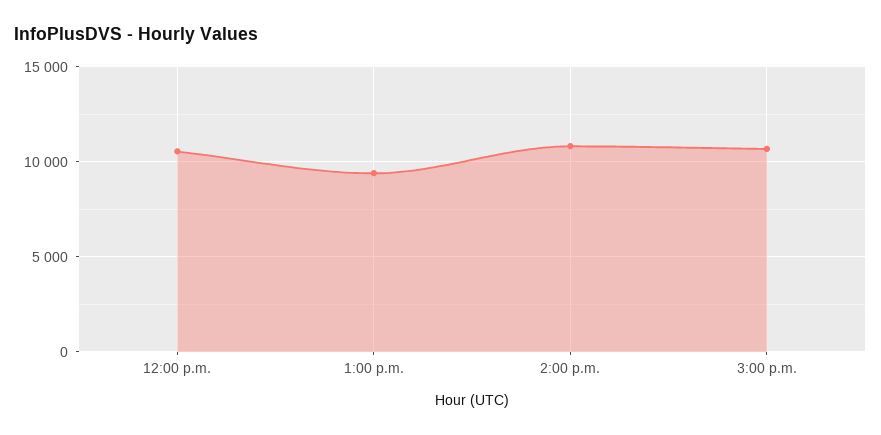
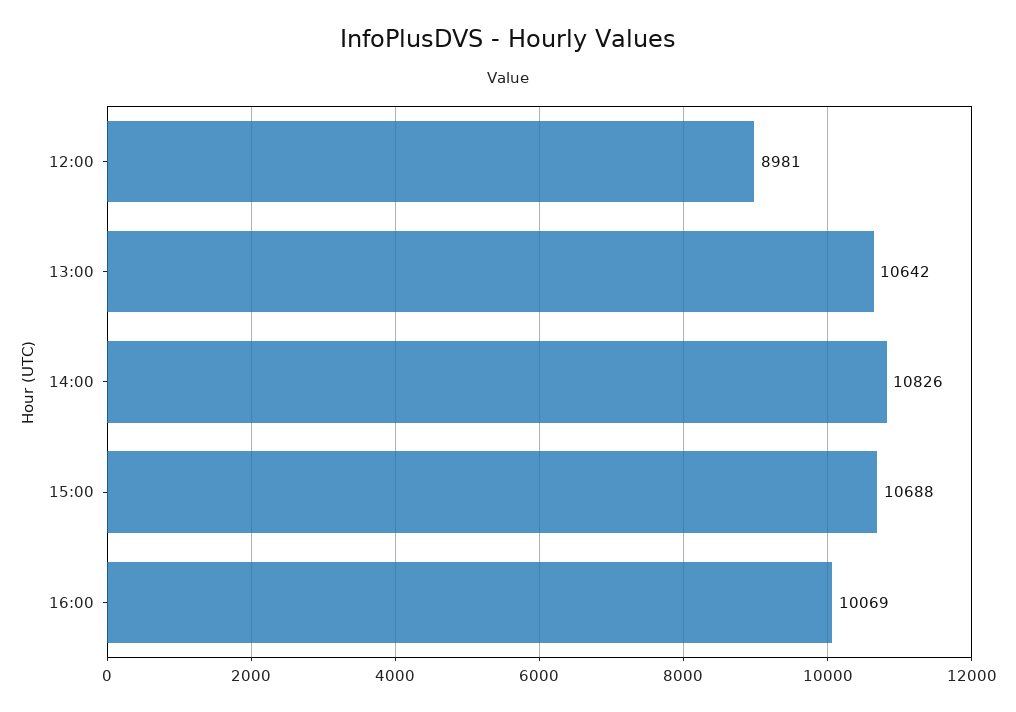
12:00 p.m.: 10500 -> 8981
1:00 p.m.: 9500 -> 10642
16:00: none -> 10069

